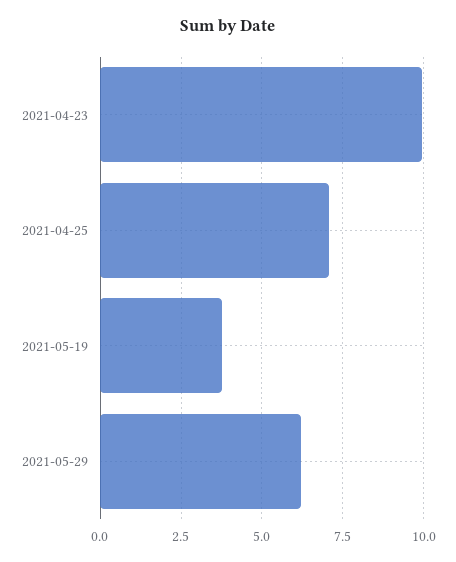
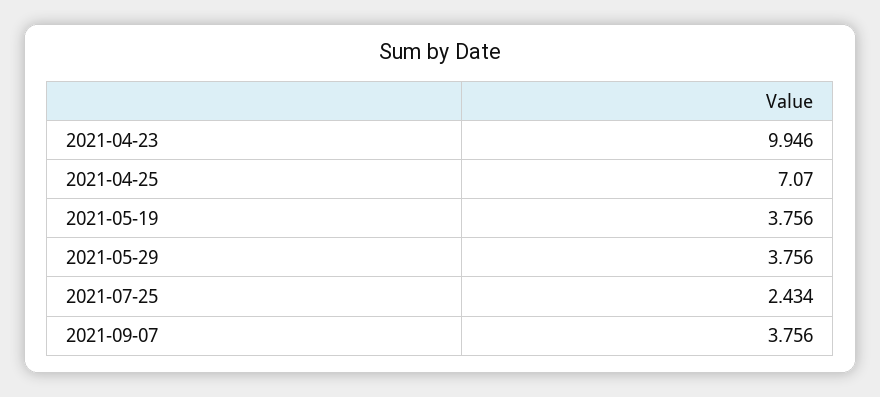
2021-05-29: 6.25 -> 3.756
2021-07-25: none -> 2.434
2021-09-07: none -> 3.756

